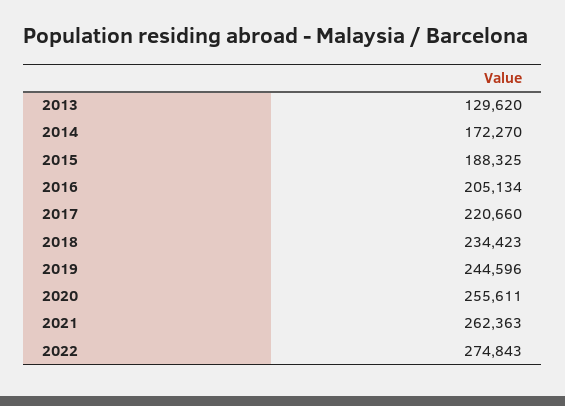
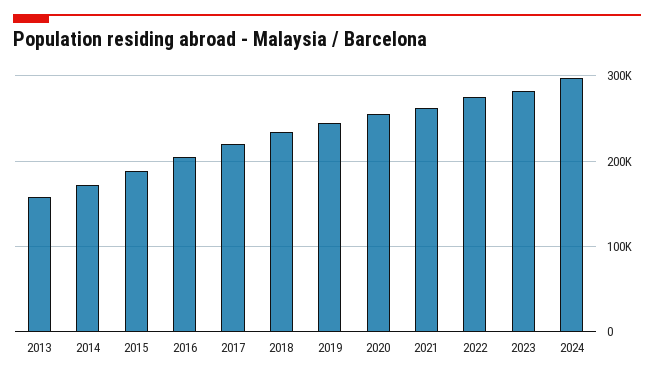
2013: 129620 -> 160000
2023: none -> 280000
2024: none -> 300000

